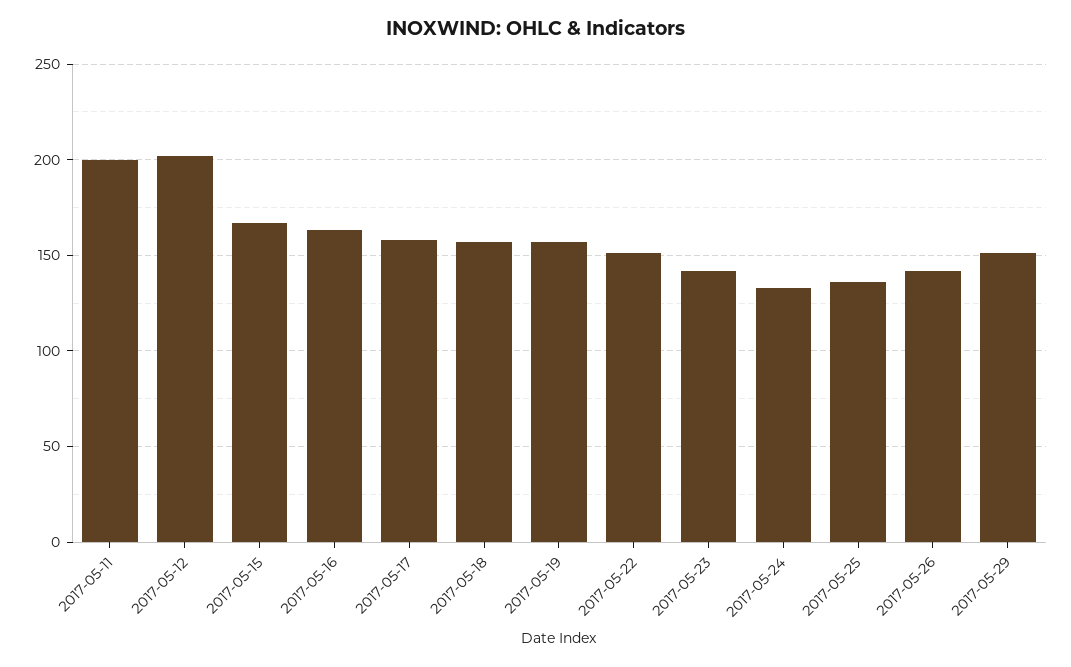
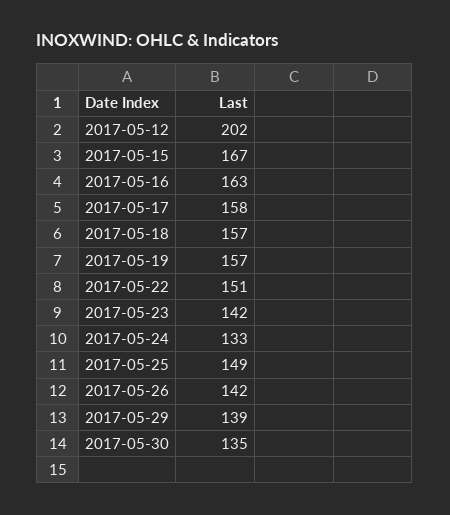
2017-05-11: 200 -> none
2017-05-25: 135 -> 149
2017-05-29: 150 -> 139
2017-05-30: none -> 135

